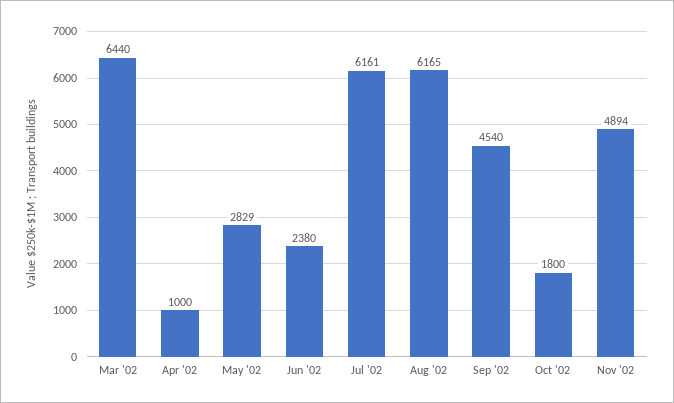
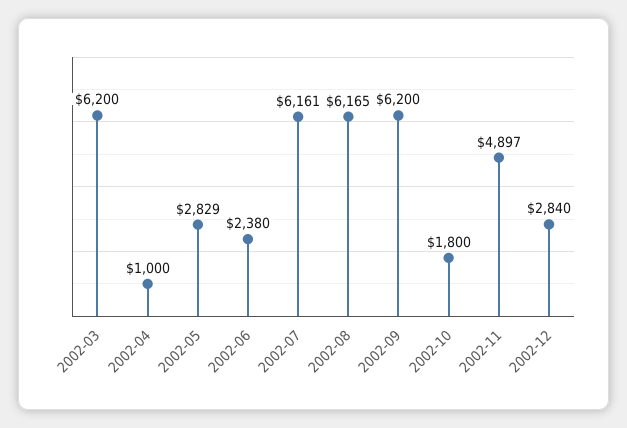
Mar '02: 6440 -> 6200
Sep '02: 4540 -> 6200
Nov '02: 4894 -> 4897
2002-12: none -> 2840

